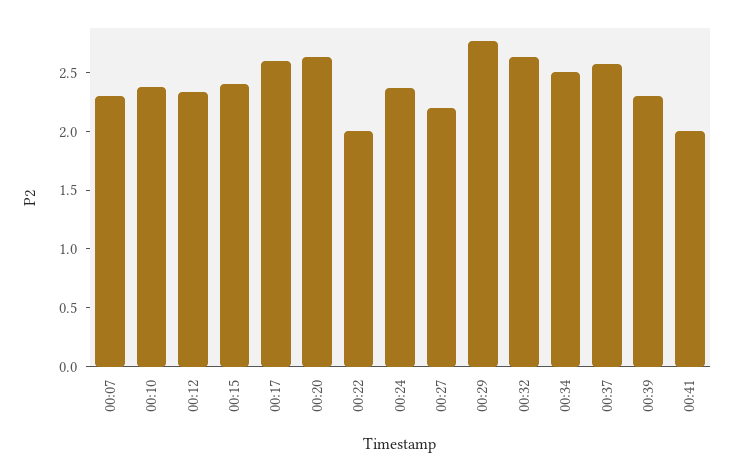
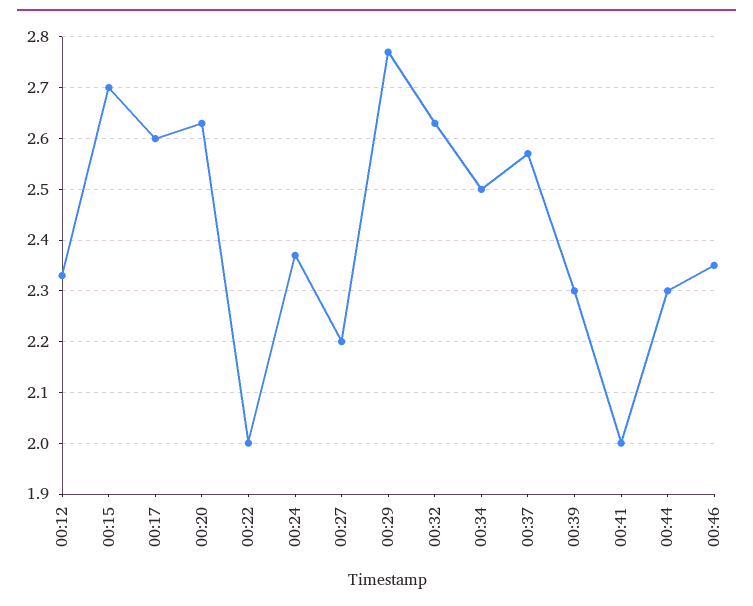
00:07: 2.3 -> none
00:10: 2.4 -> none
00:15: 2.4 -> 2.7
00:44: none -> 2.3
00:46: none -> 2.35

